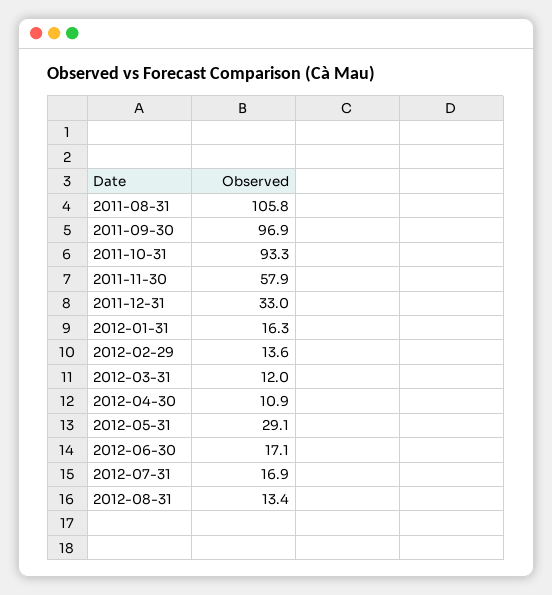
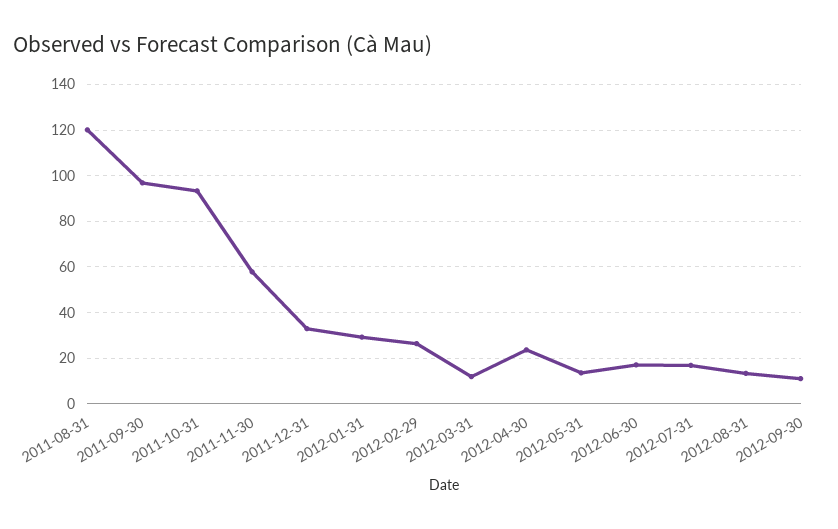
2011-08-31: 105.8 -> 120
2012-01-31: 16.3 -> 30
2012-02-29: 13.6 -> 25
2012-04-30: 10.9 -> 25
2012-05-31: 29.1 -> 15
2012-09-30: none -> 10

